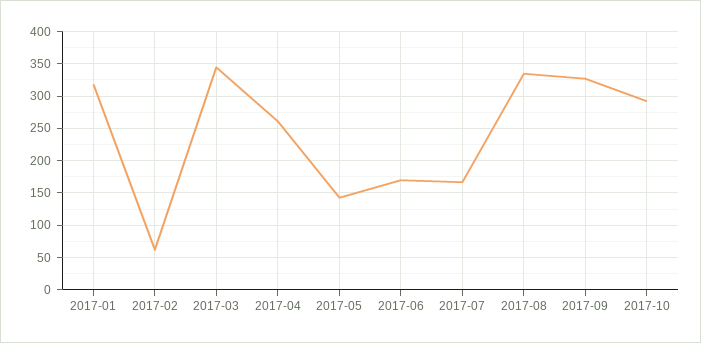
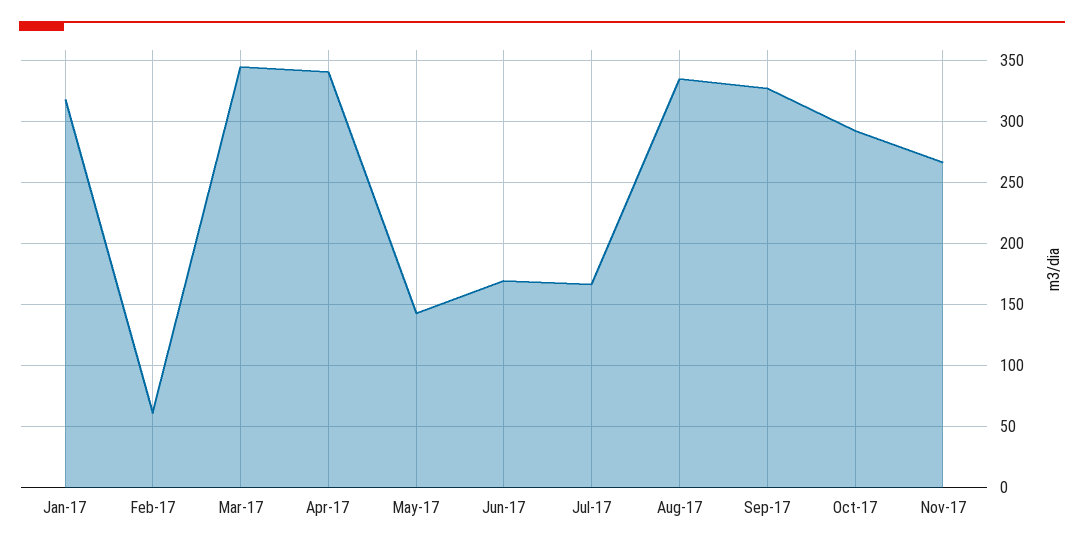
2017-04: 260 -> 340
Nov-17: none -> 265

